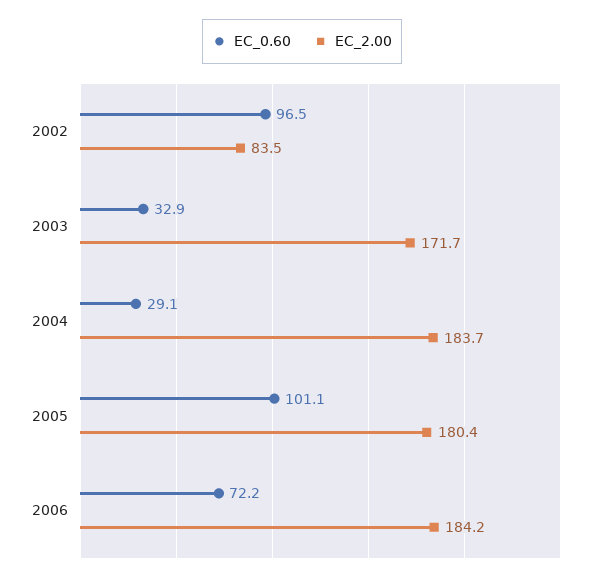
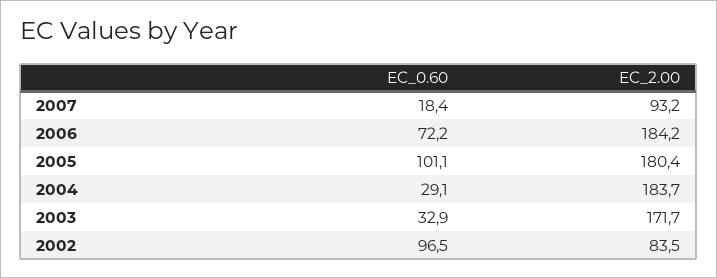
EC_0.60, 2007: none -> 18.4
EC_2.00, 2007: none -> 93.2

